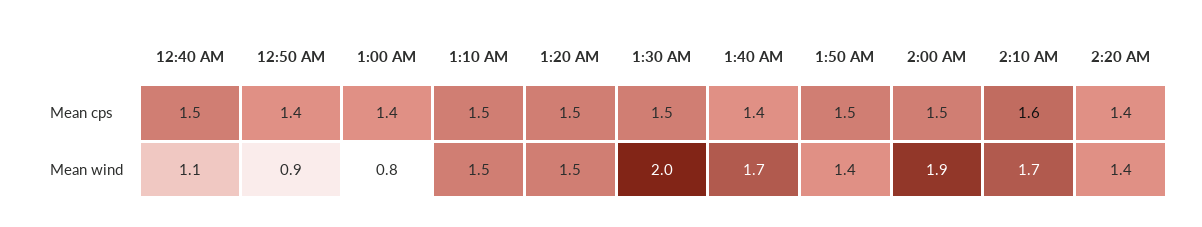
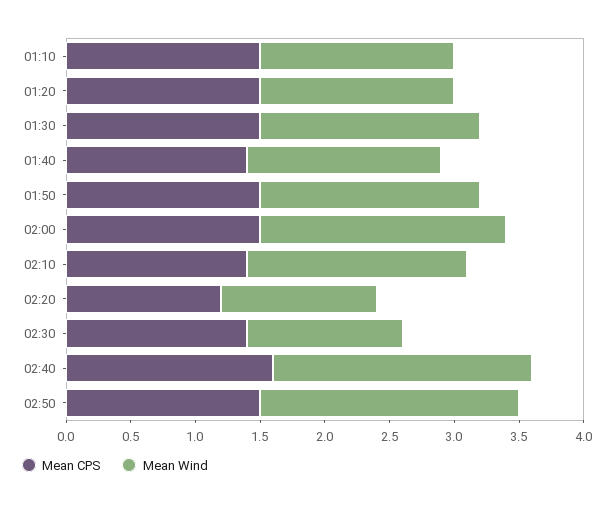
Mean cps, 12:40 AM: 1.5 -> none
Mean cps, 12:50 AM: 1.4 -> none
Mean cps, 1:00 AM: 1.4 -> none
Mean cps, 2:10 AM: 1.6 -> 1.4
Mean cps, 2:20 AM: 1.4 -> 1.2
Mean wind, 12:40 AM: 1.1 -> none
Mean wind, 12:50 AM: 0.9 -> none
Mean wind, 1:00 AM: 0.8 -> none
Mean wind, 1:30 AM: 2 -> 1.7
Mean wind, 1:40 AM: 1.7 -> 1.5
Mean wind, 1:50 AM: 1.4 -> 1.7
Mean wind, 2:20 AM: 1.4 -> 1.2
Mean cps, 02:30: none -> 1.4
Mean wind, 02:30: none -> 1.2
Mean cps, 02:40: none -> 1.6
Mean wind, 02:40: none -> 2
Mean cps, 02:50: none -> 1.5
Mean wind, 02:50: none -> 2

